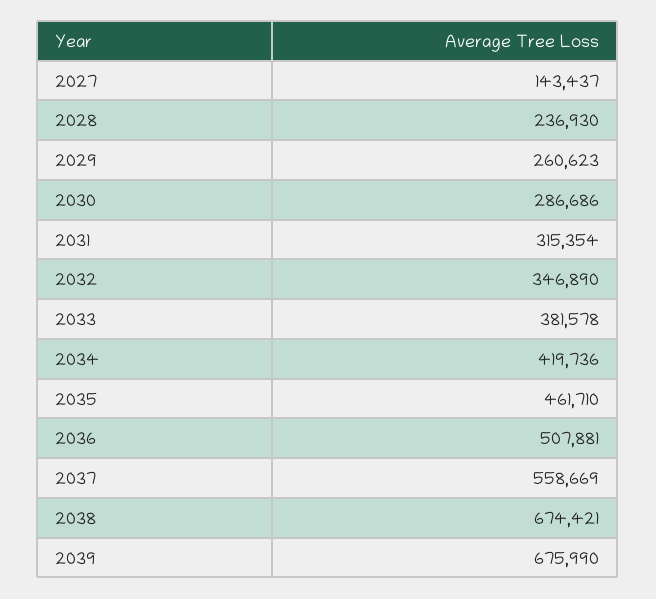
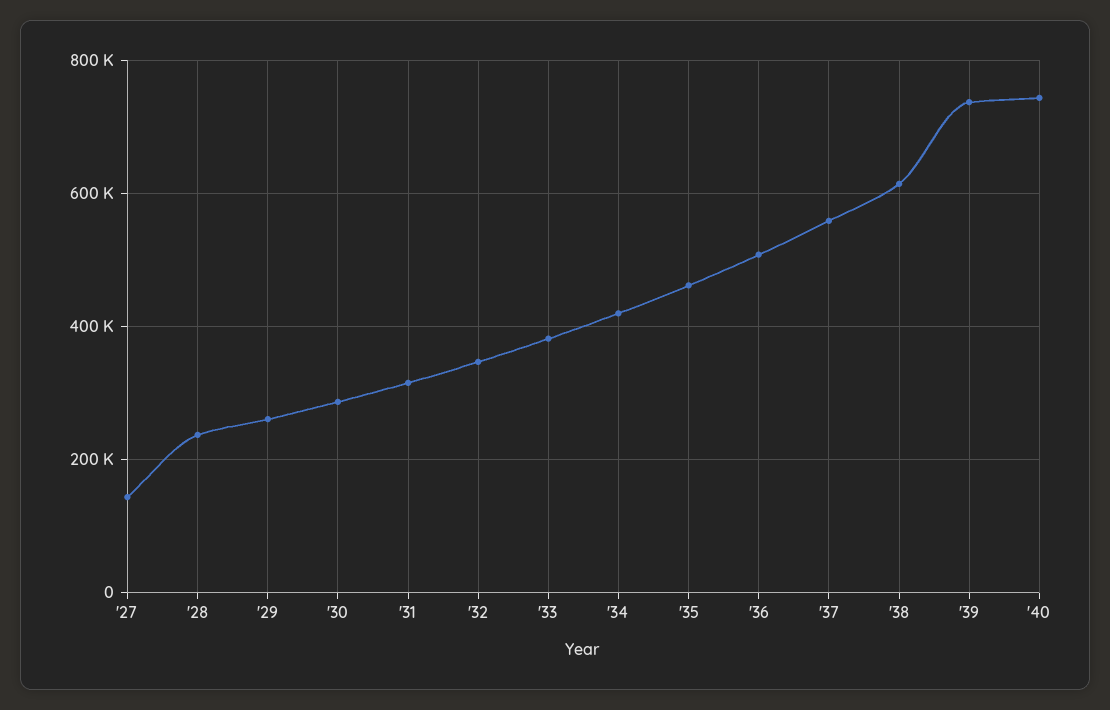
2038: 674421 -> 620000
2039: 675990 -> 740000
'40: none -> 740000

